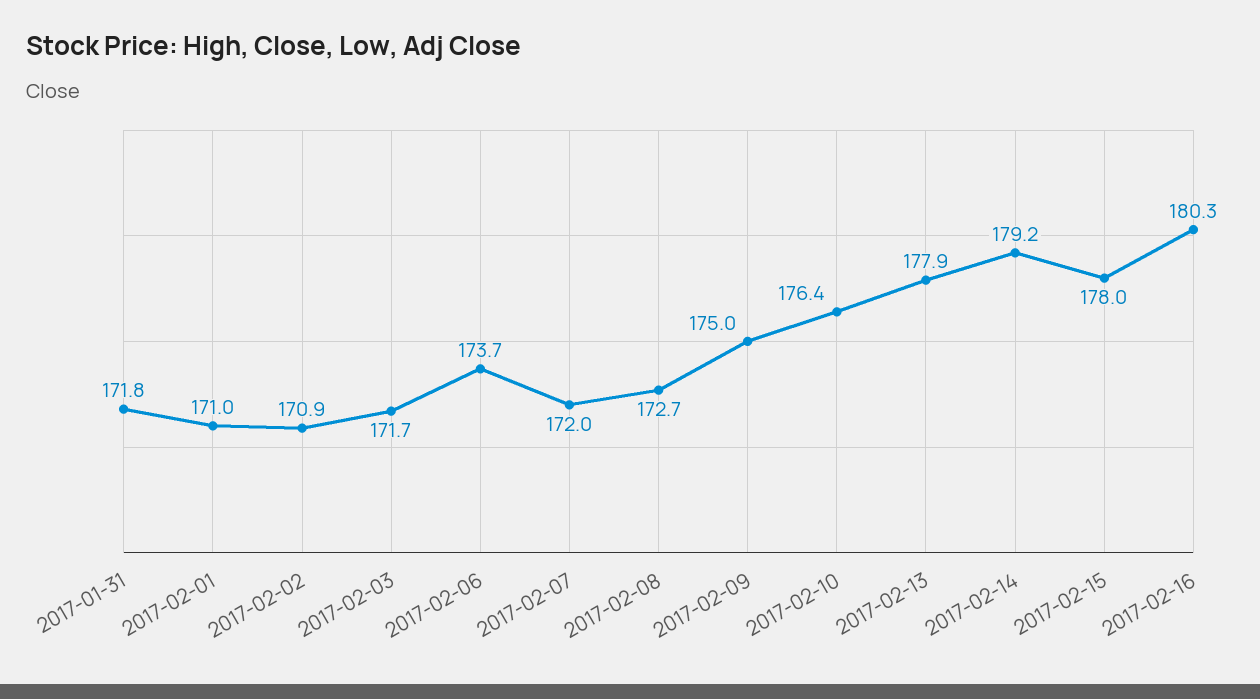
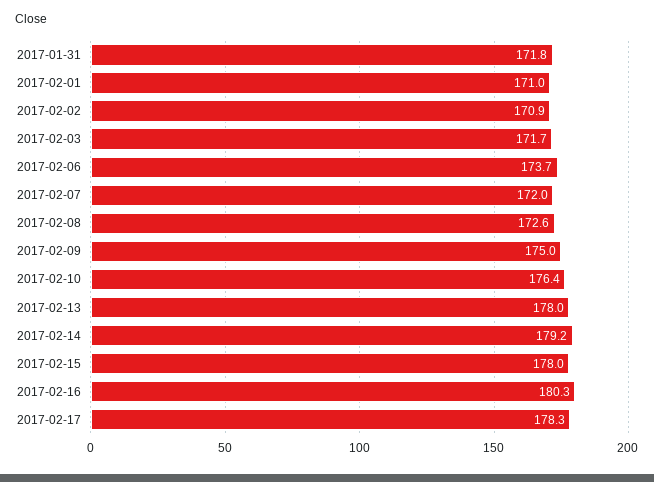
2017-02-08: 172.7 -> 172.6
2017-02-13: 177.9 -> 178
2017-02-17: none -> 178.3

